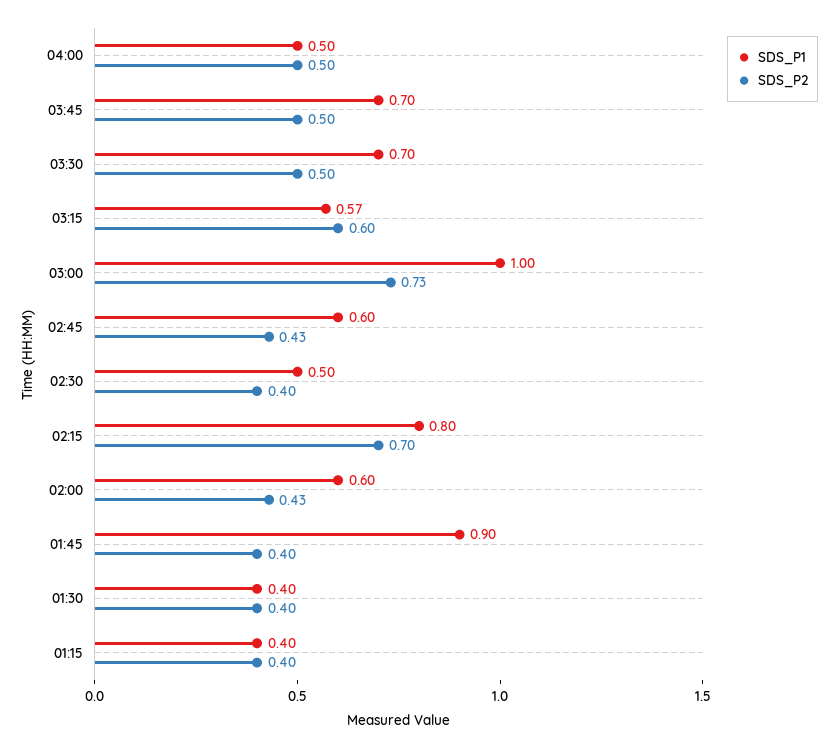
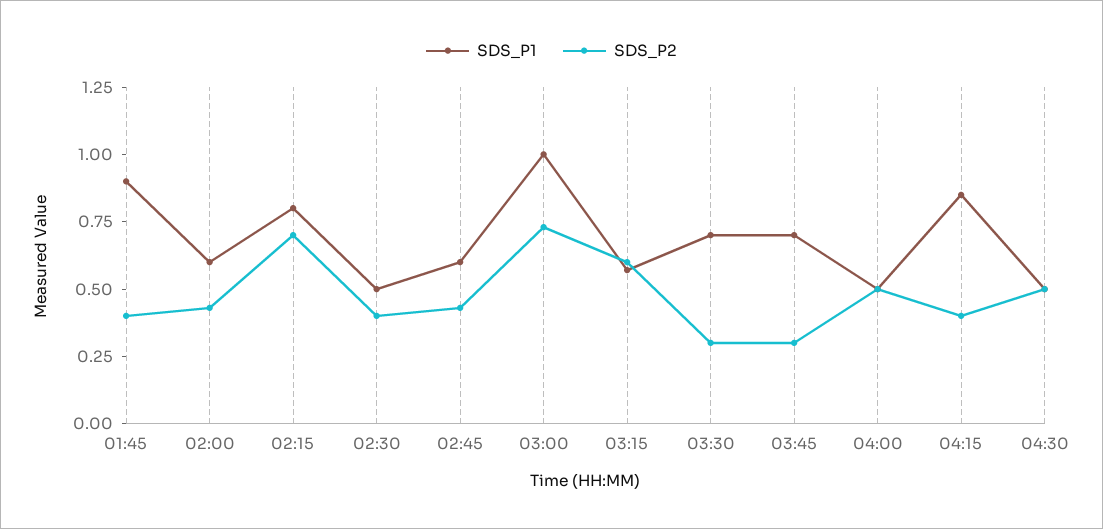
SDS_P2, 03:45: 0.5 -> 0.3
SDS_P2, 03:30: 0.5 -> 0.3
SDS_P1, 01:30: 0.4 -> none
SDS_P2, 01:30: 0.4 -> none
SDS_P1, 01:15: 0.4 -> none
SDS_P2, 01:15: 0.4 -> none
SDS_P1, 04:15: none -> 0.85
SDS_P2, 04:15: none -> 0.4
SDS_P1, 04:30: none -> 0.5
SDS_P2, 04:30: none -> 0.5

